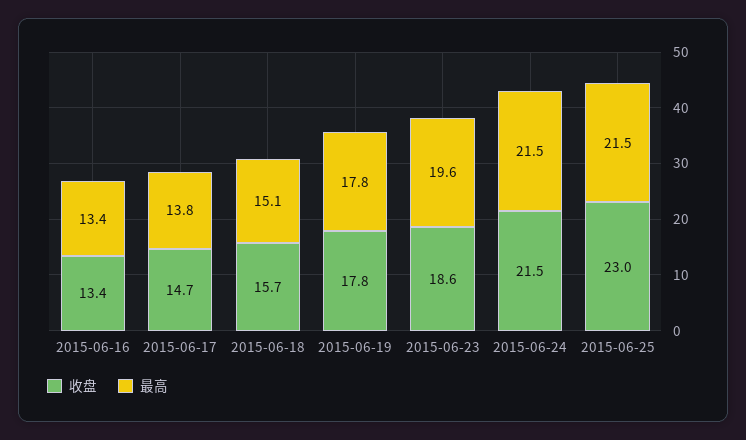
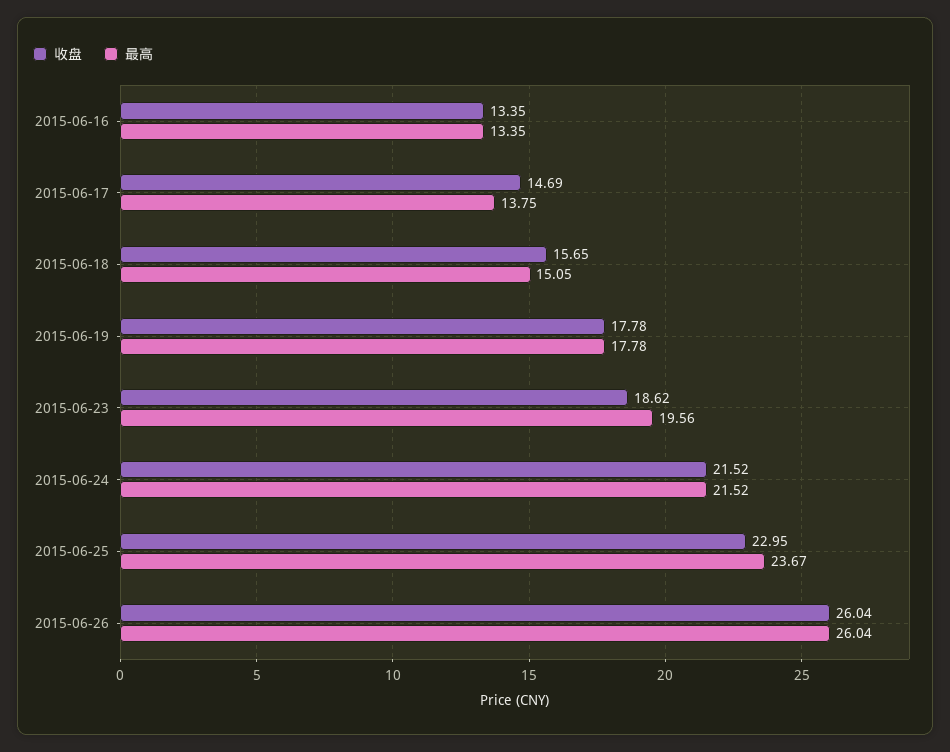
最高, 2015-06-25: 21.5 -> 23.67
收盘, 2015-06-26: none -> 26.04
最高, 2015-06-26: none -> 26.04

